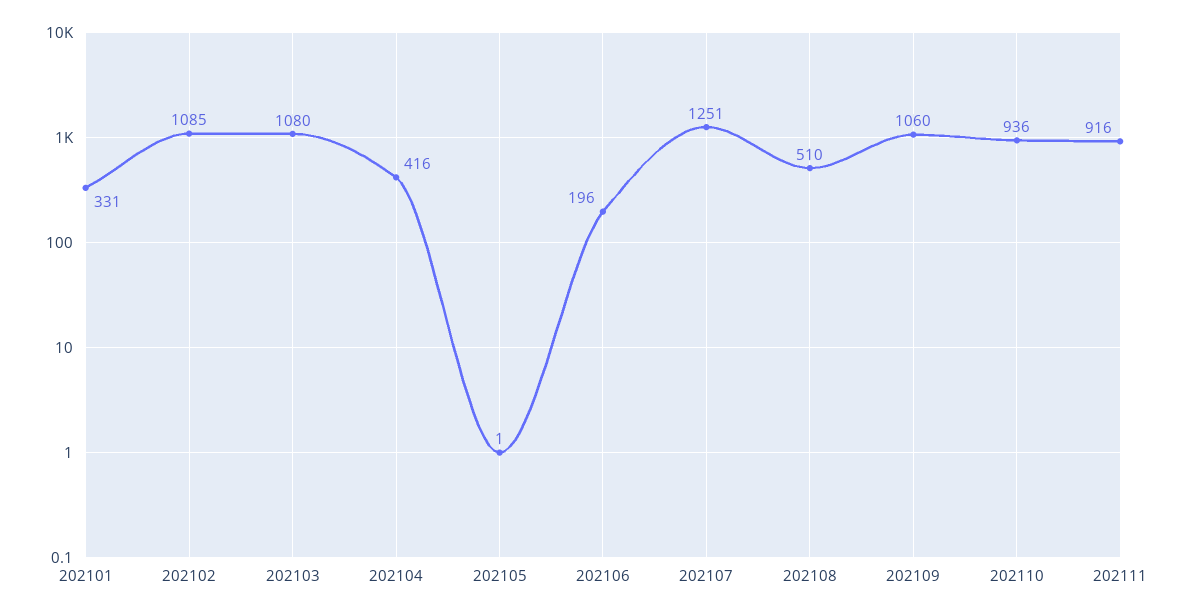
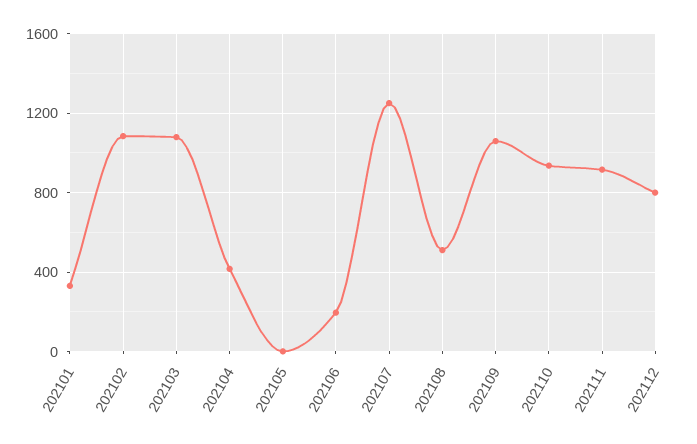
202112: none -> 800

